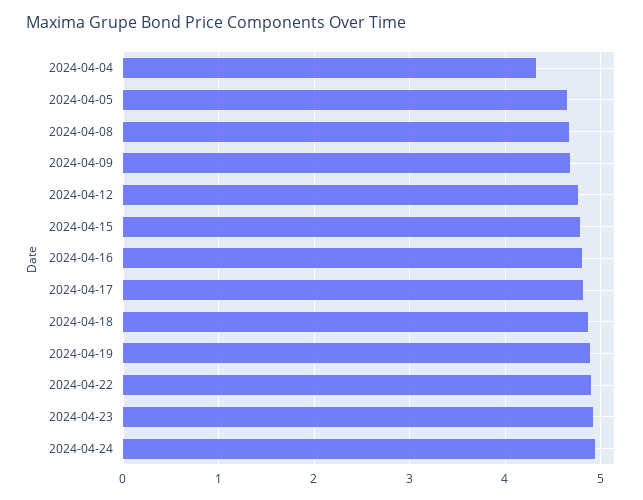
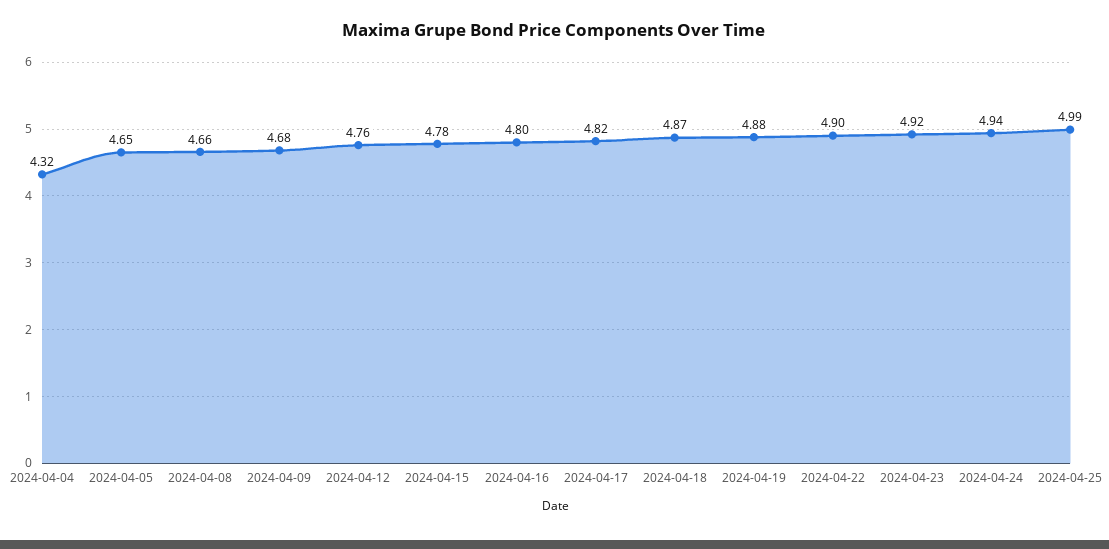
2024-04-25: none -> 4.99

